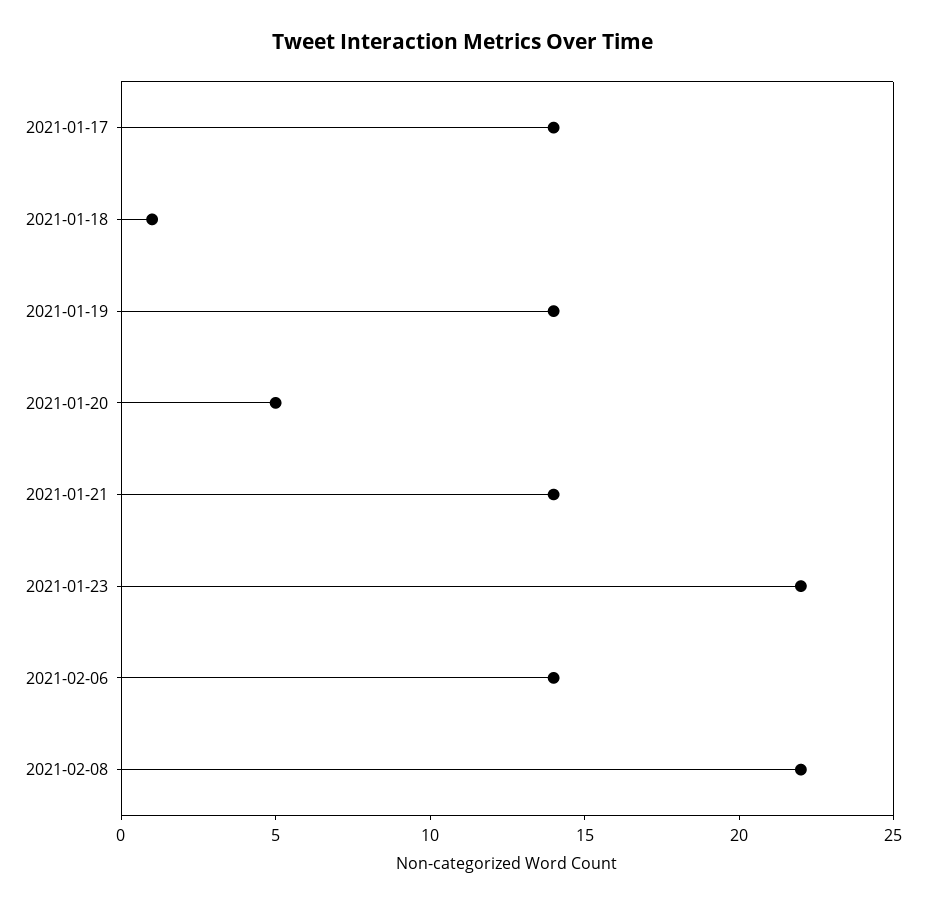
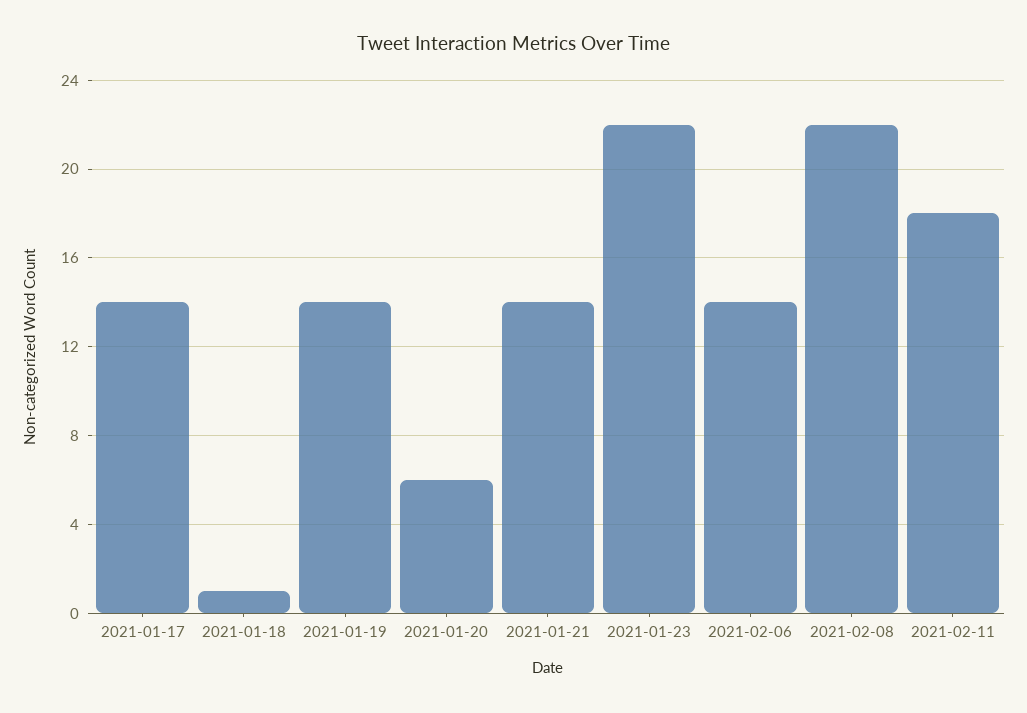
2021-01-20: 5 -> 6
2021-02-11: none -> 18

